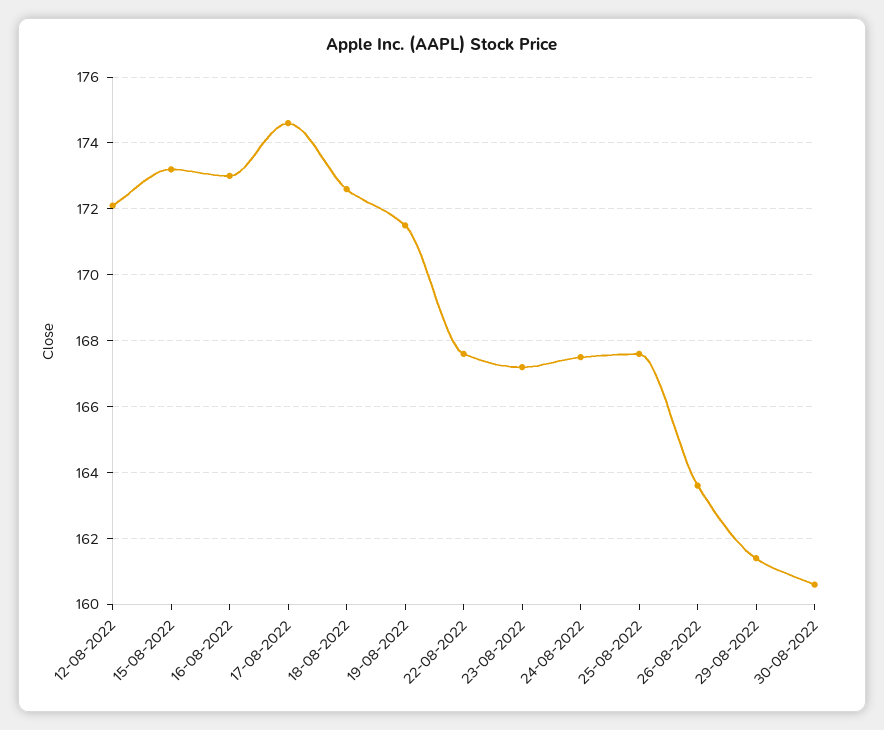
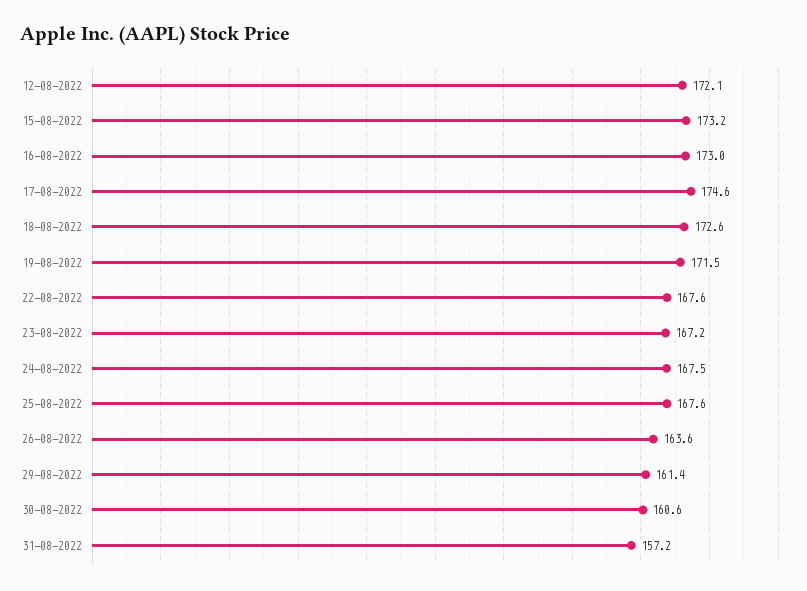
31-08-2022: none -> 157.2

